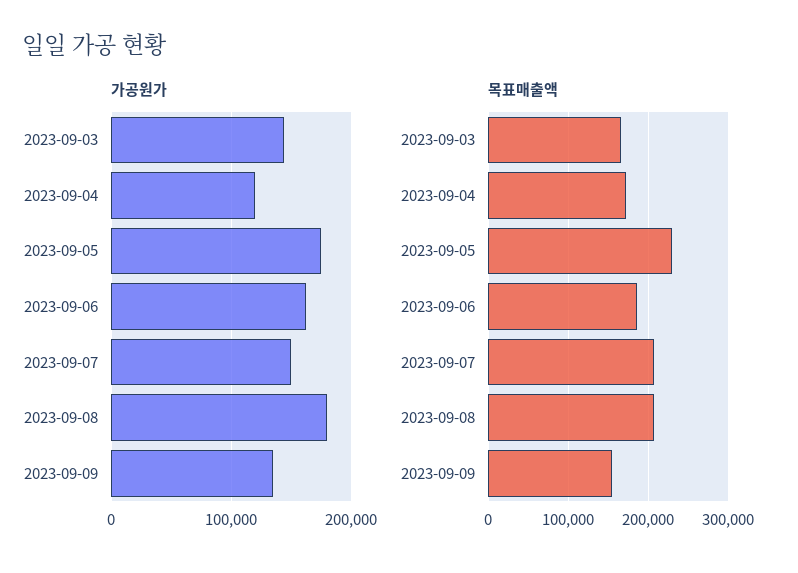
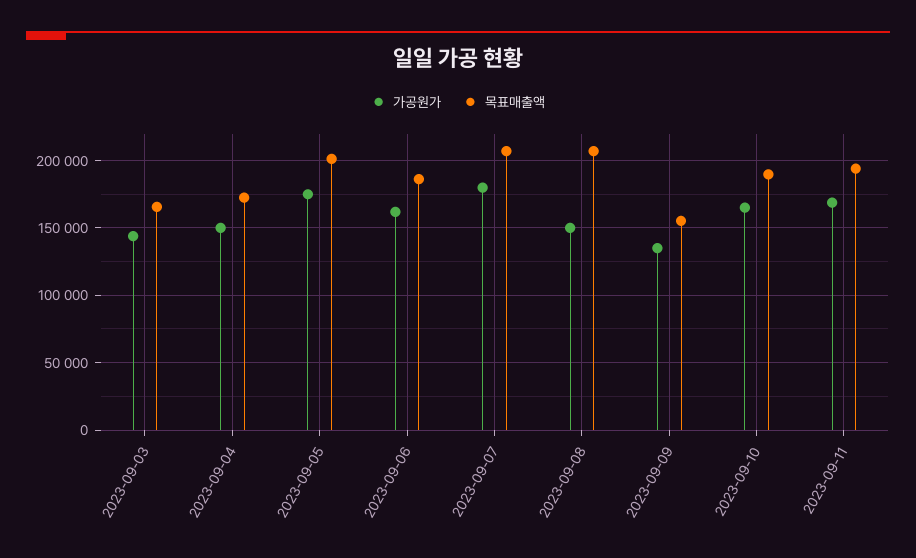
가공원가, 2023-09-04: 120000 -> 150000
가공원가, 2023-09-07: 150000 -> 180000
가공원가, 2023-09-08: 180000 -> 150000
목표매출액, 2023-09-05: 230000 -> 200000
가공원가, 2023-09-10: none -> 165000
목표매출액, 2023-09-10: none -> 190000
가공원가, 2023-09-11: none -> 170000
목표매출액, 2023-09-11: none -> 195000

